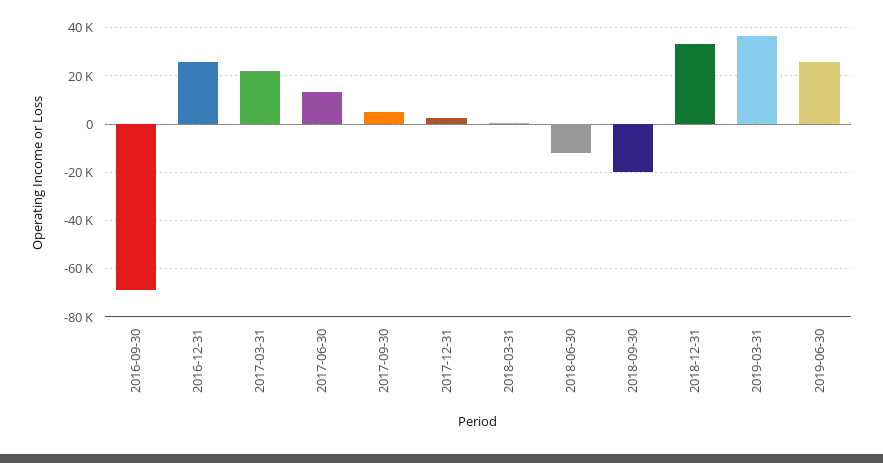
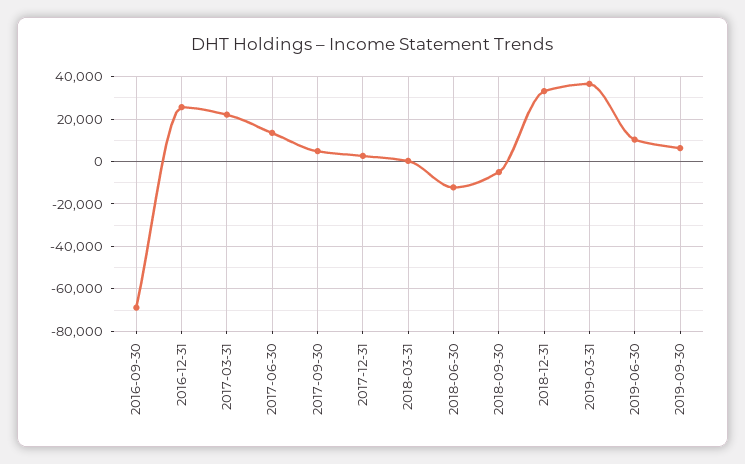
2018-09-30: -20000 -> -5000
2019-06-30: 25000 -> 10000
2019-09-30: none -> 5000

